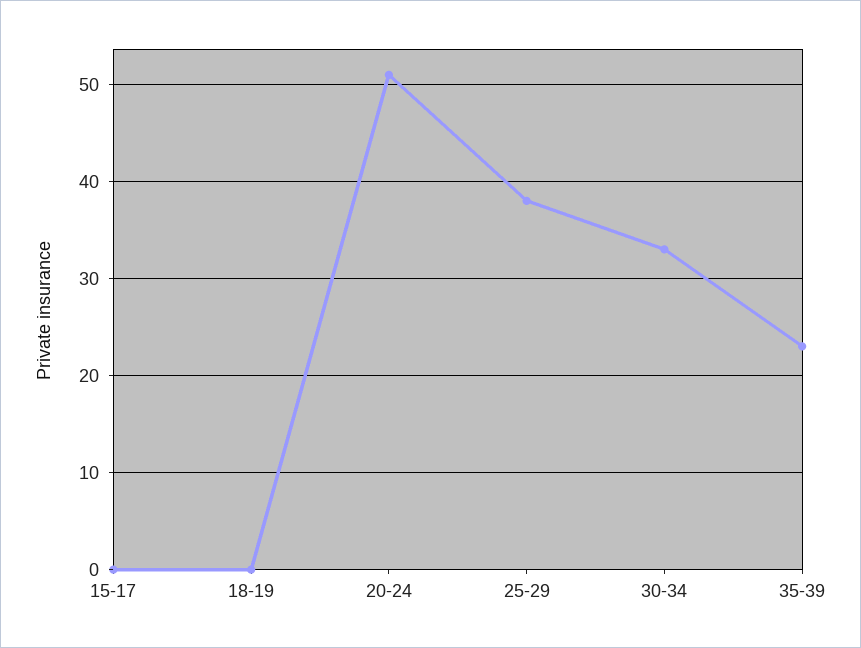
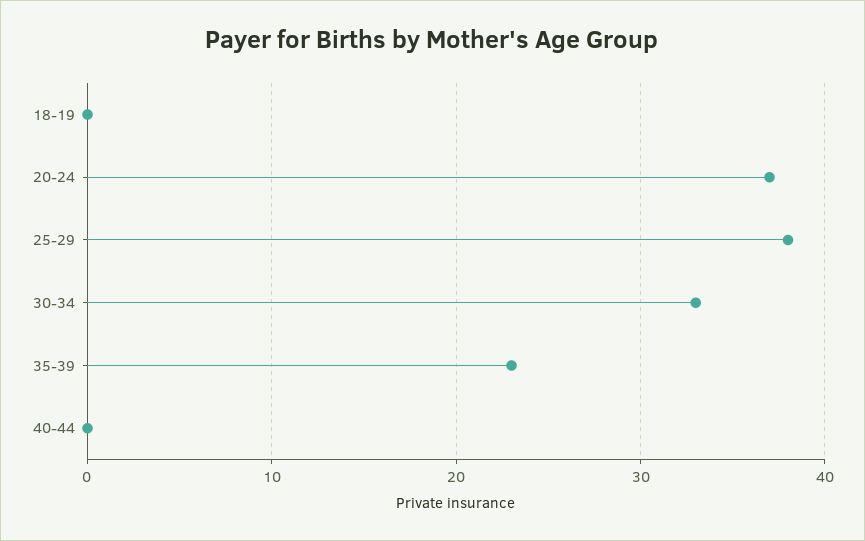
15-17: 0 -> none
20-24: 51 -> 37
40-44: none -> 0

